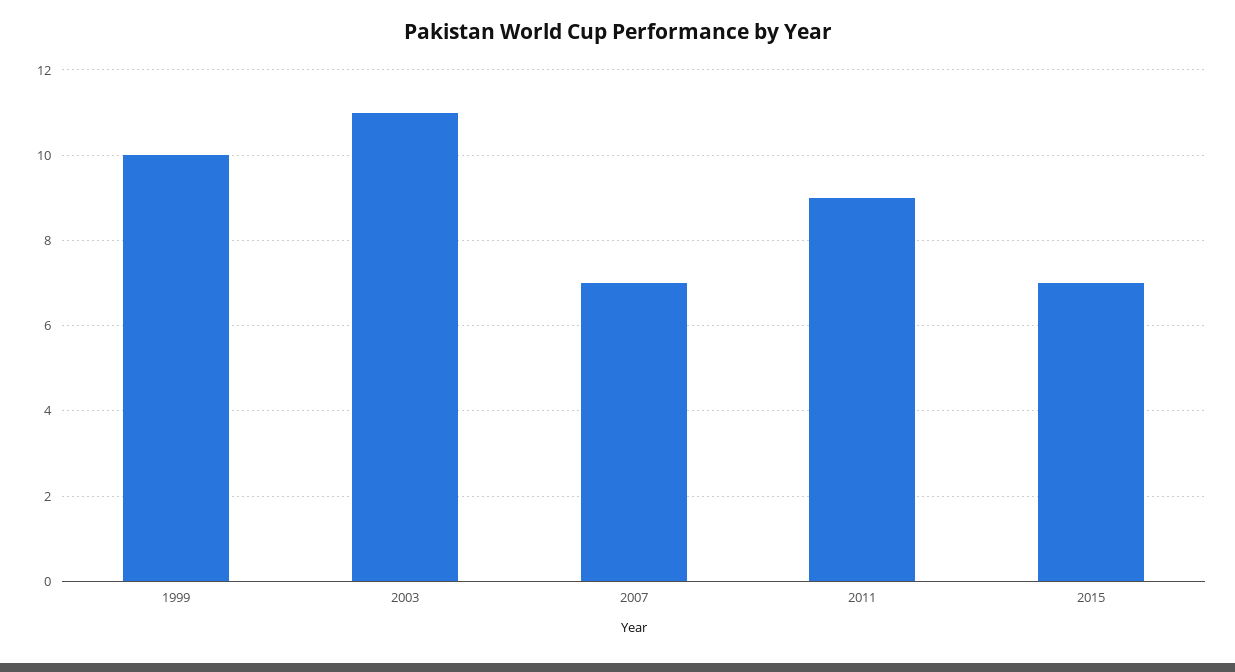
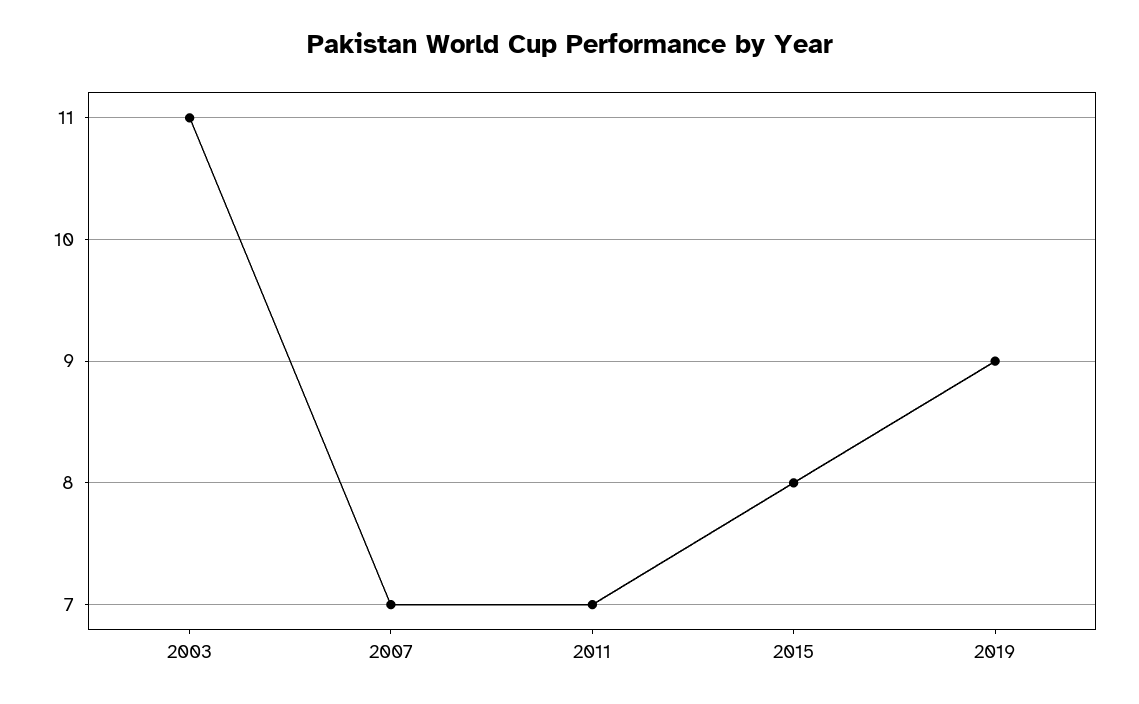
1999: 10 -> none
2011: 9 -> 7
2015: 7 -> 8
2019: none -> 9

